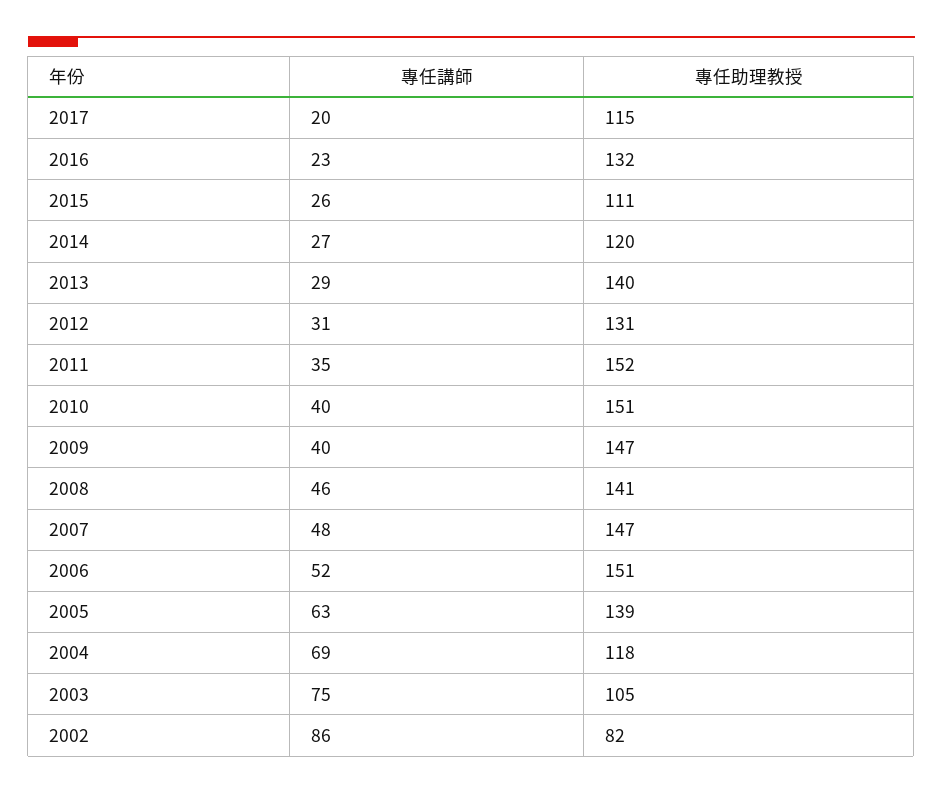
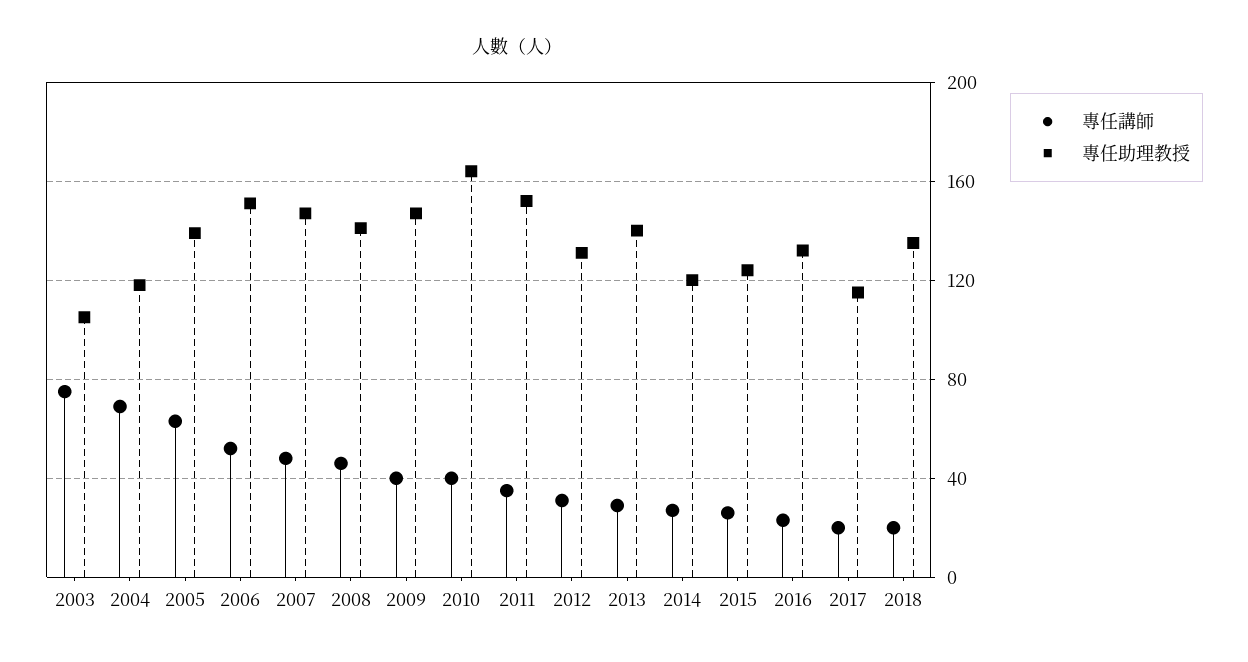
專任助理教授, 2015: 111 -> 125
專任助理教授, 2010: 151 -> 165
專任講師, 2002: 86 -> none
專任助理教授, 2002: 82 -> none
專任講師, 2018: none -> 20
專任助理教授, 2018: none -> 135

